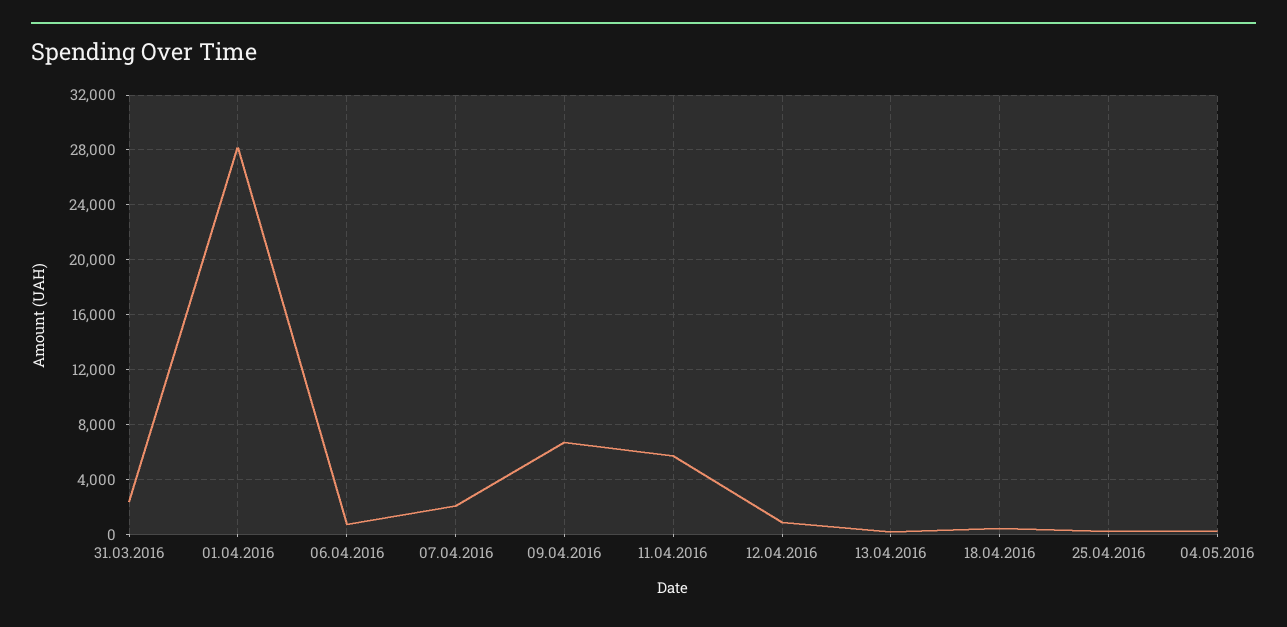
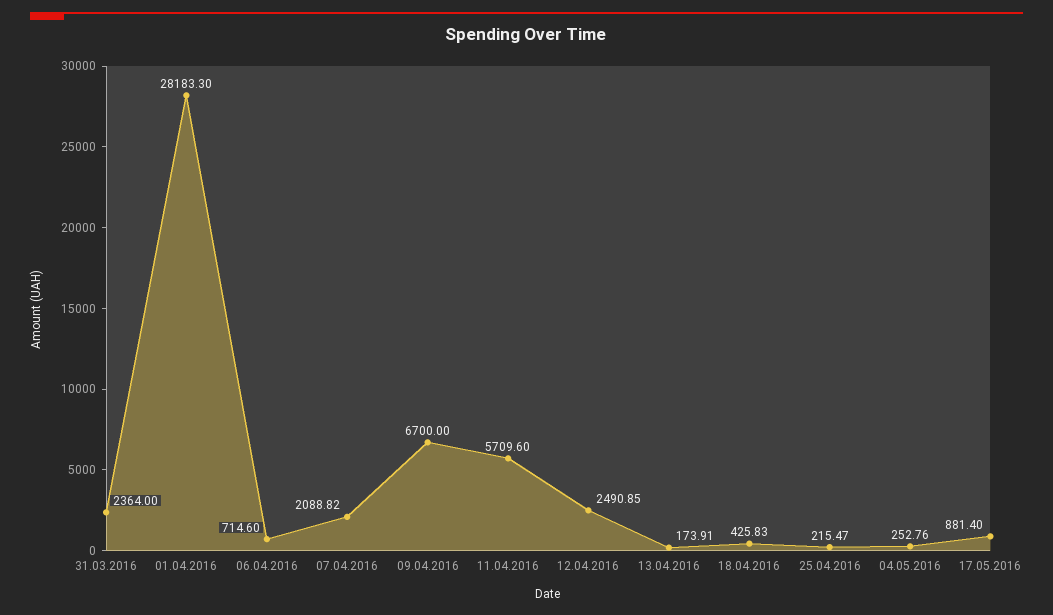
12.04.2016: 1000 -> 2490.85
17.05.2016: none -> 881.4

